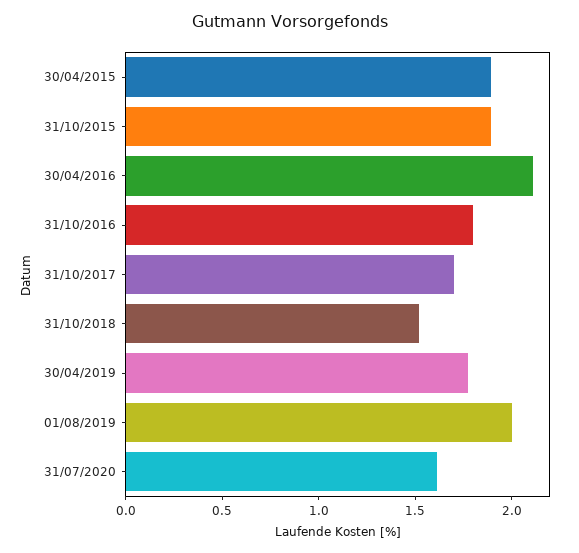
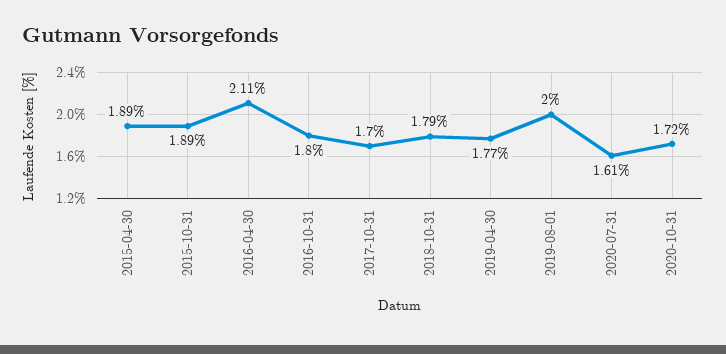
31/10/2018: 1.5 -> 1.79
2020-10-31: none -> 1.72

